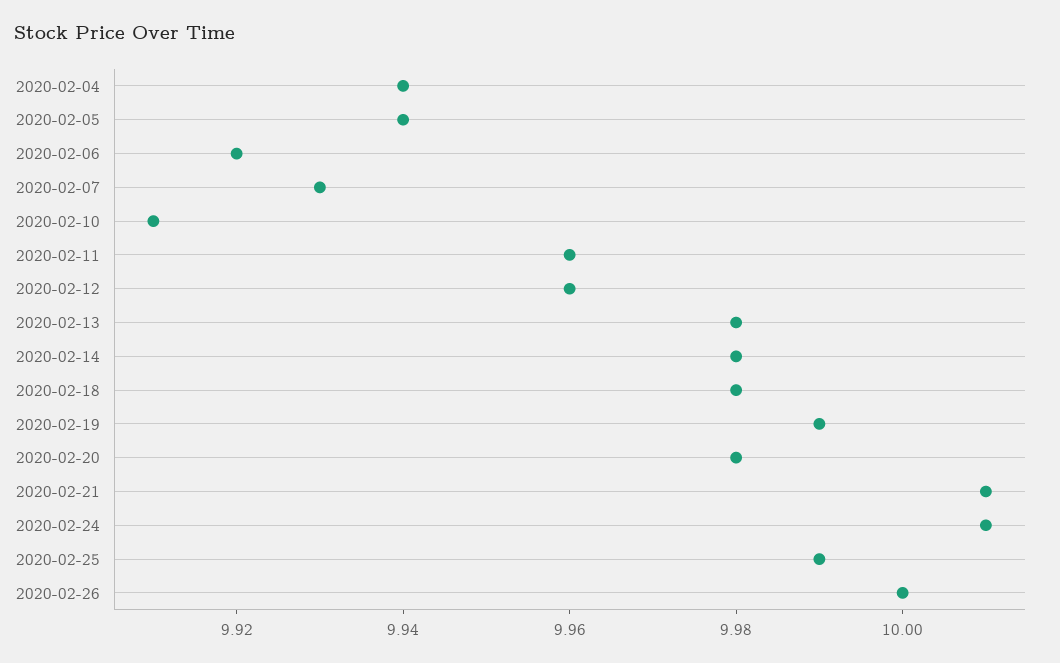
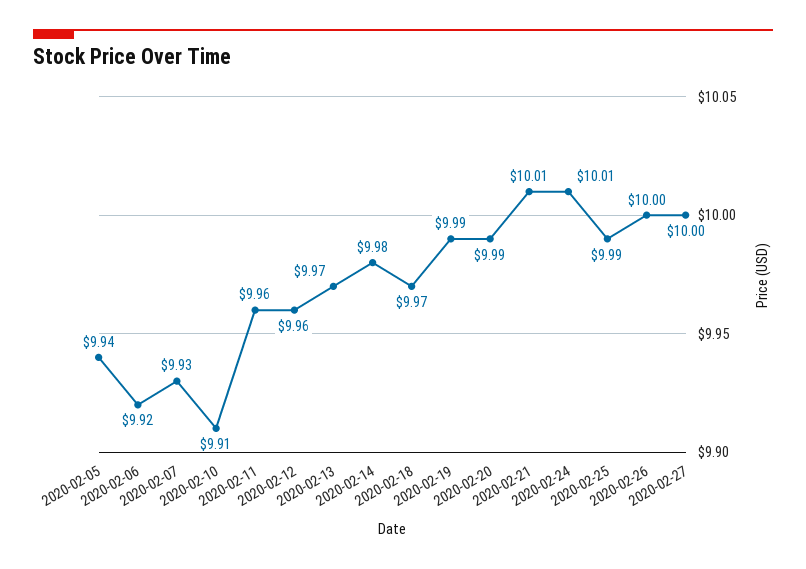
2020-02-04: 9.94 -> none
2020-02-13: 9.98 -> 9.97
2020-02-18: 9.98 -> 9.97
2020-02-20: 9.98 -> 9.99
2020-02-27: none -> 10

